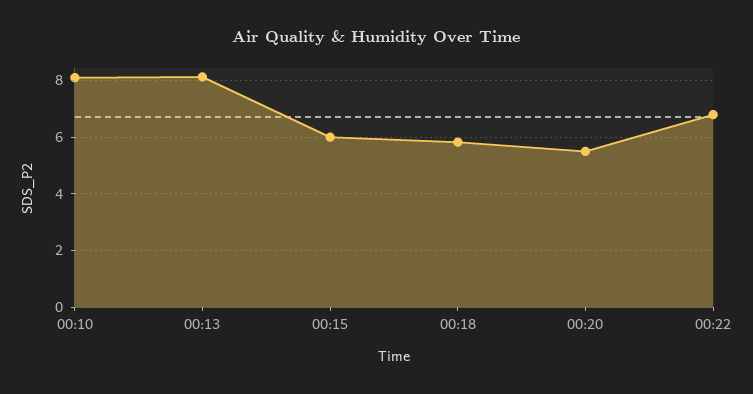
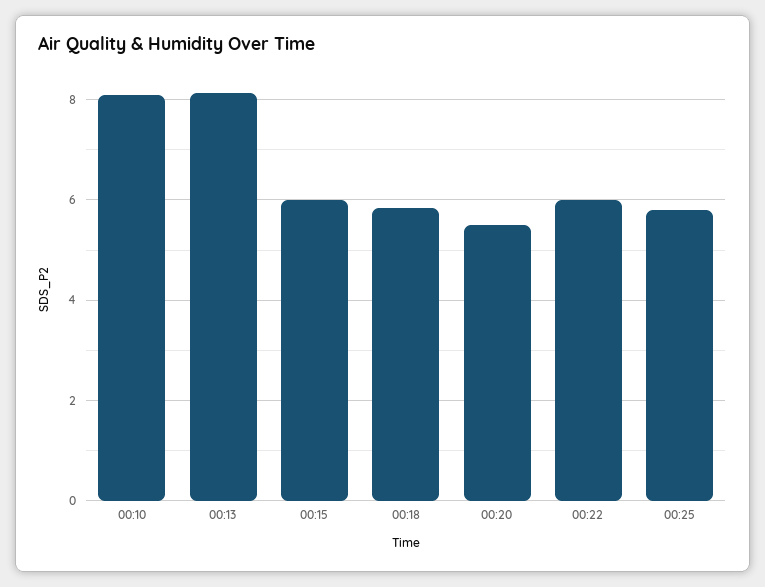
00:22: 6.75 -> 6
00:25: none -> 5.8

